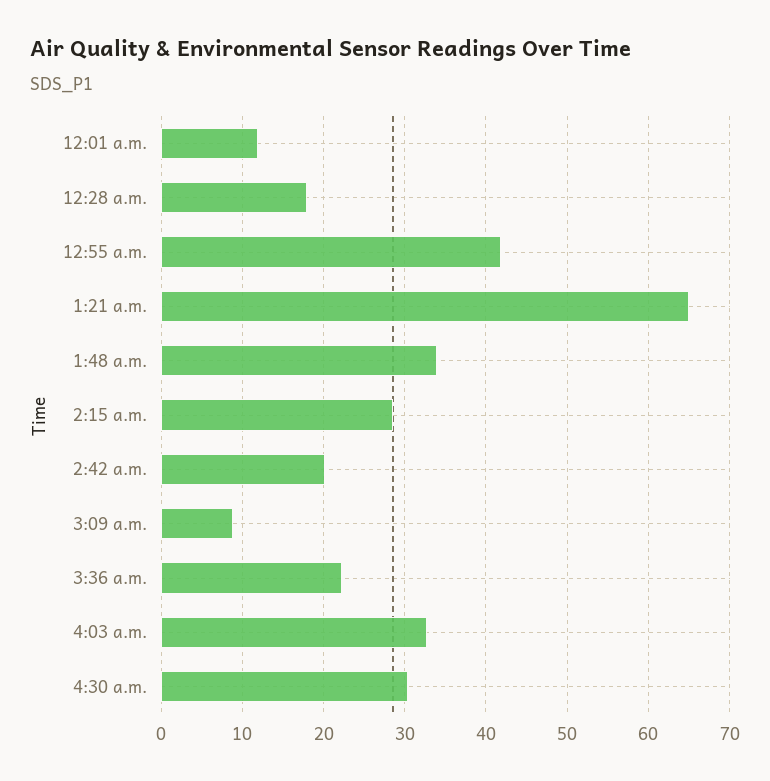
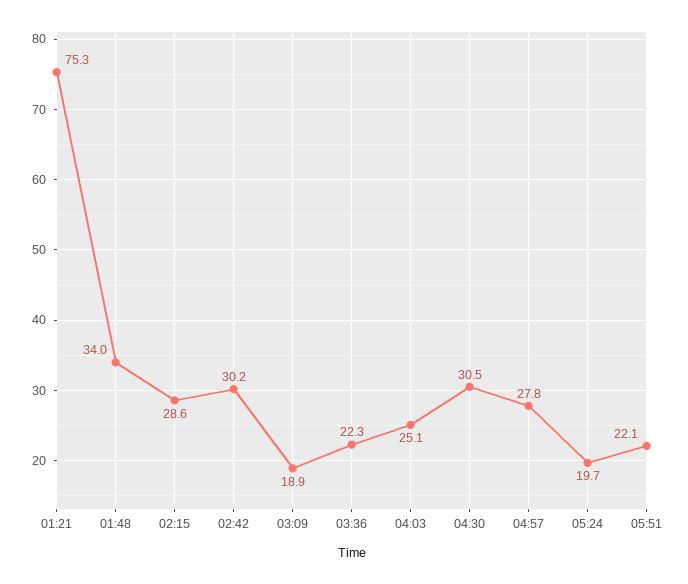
12:01 a.m.: 12 -> none
12:28 a.m.: 18 -> none
12:55 a.m.: 42 -> none
1:21 a.m.: 65 -> 75.3
2:42 a.m.: 20 -> 30.2
3:09 a.m.: 9 -> 18.9
4:03 a.m.: 33 -> 25.1
04:57: none -> 27.8
05:24: none -> 19.7
05:51: none -> 22.1

